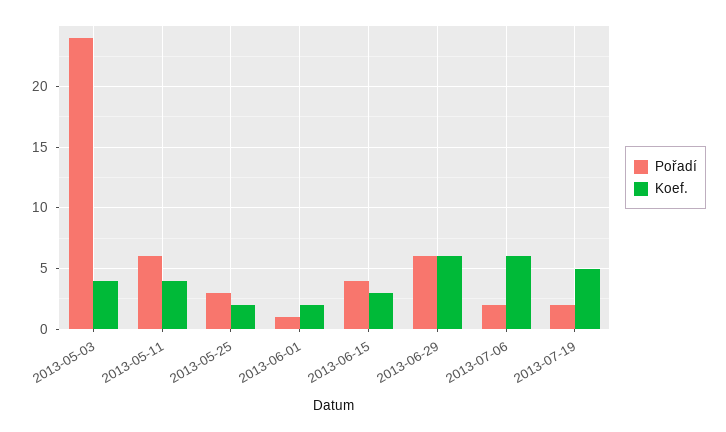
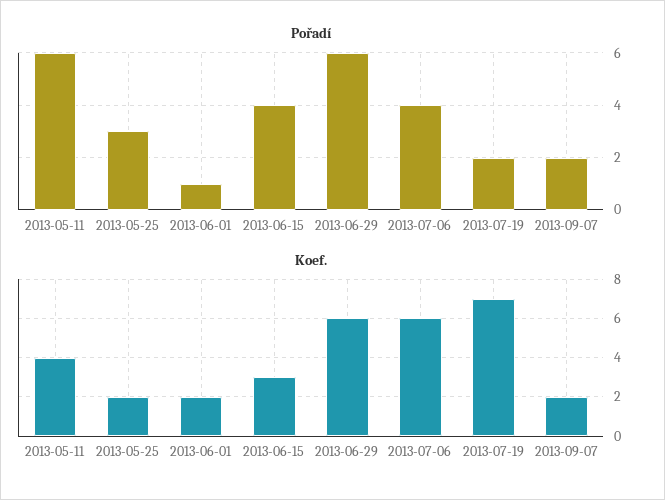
Pořadí, 2013-05-03: 24 -> none
Koef., 2013-05-03: 4 -> none
Pořadí, 2013-07-06: 2 -> 4
Koef., 2013-07-19: 5 -> 7
Pořadí, 2013-09-07: none -> 2
Koef., 2013-09-07: none -> 2

